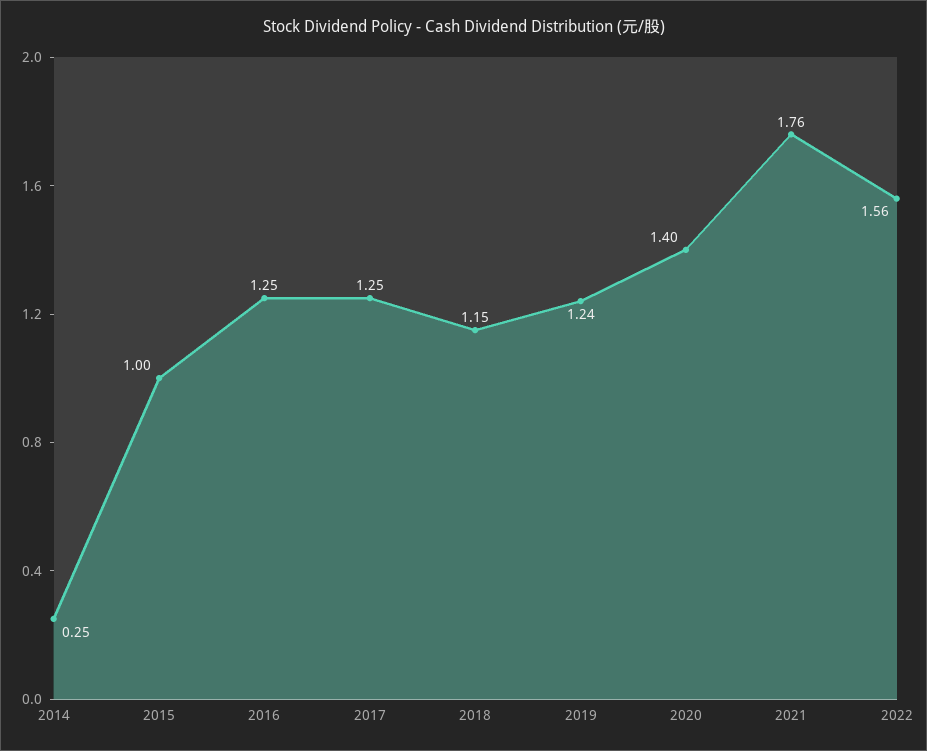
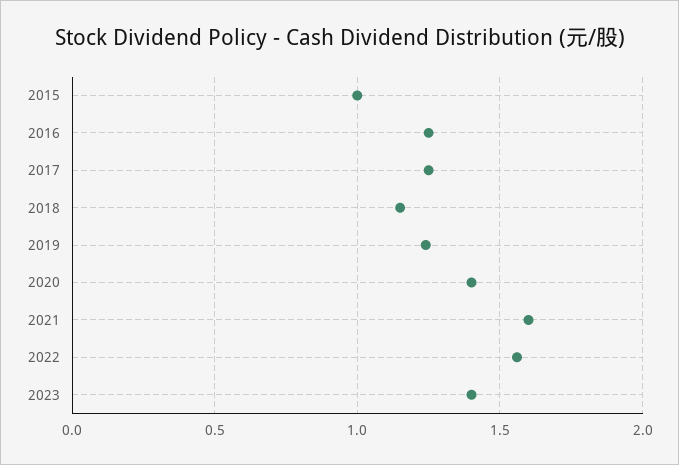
2014: 0.25 -> none
2021: 1.76 -> 1.6
2023: none -> 1.4

